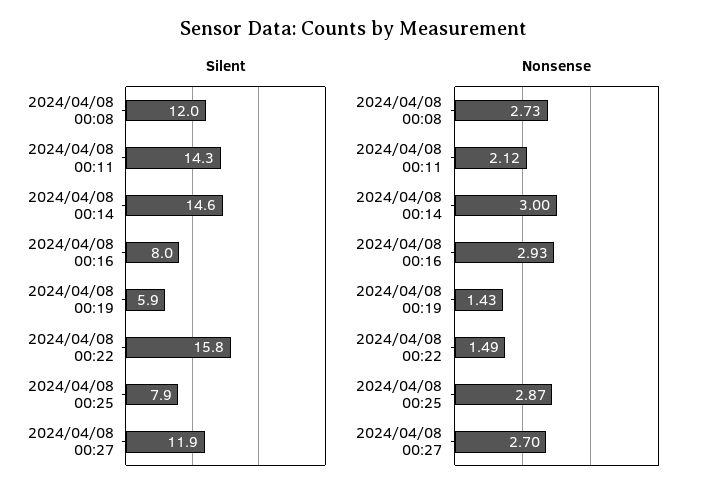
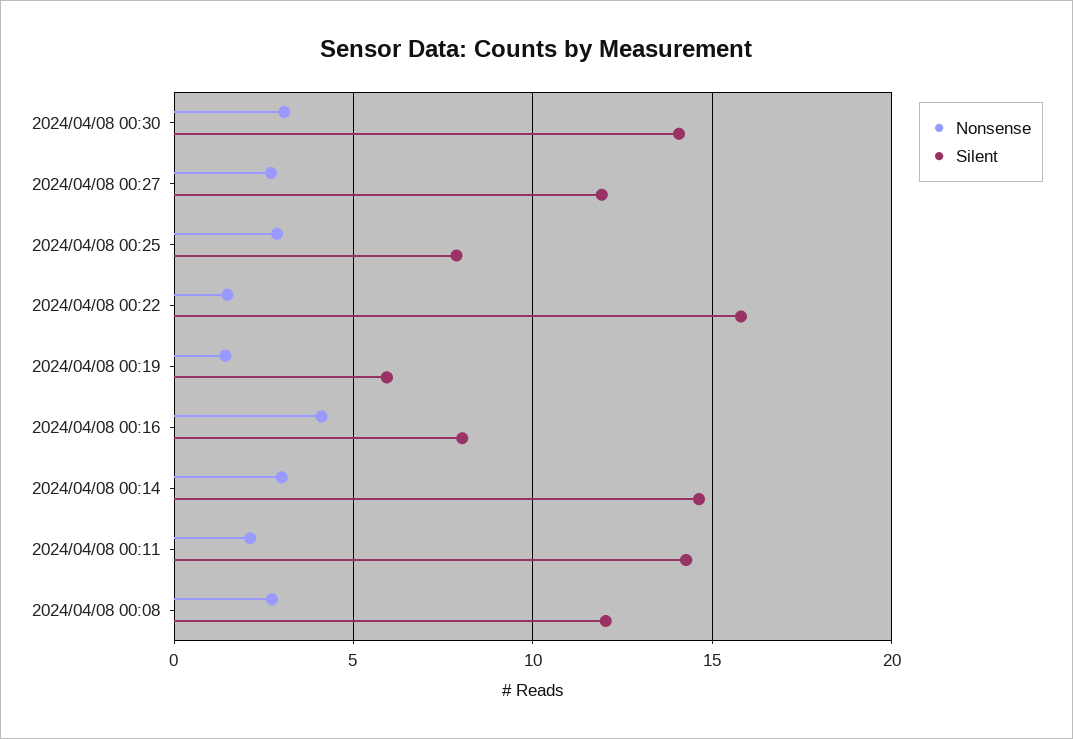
Nonsense, 2024/04/08 00:16: 2.93 -> 4
Nonsense, 2024/04/08 00:30: none -> 3
Silent, 2024/04/08 00:30: none -> 14

